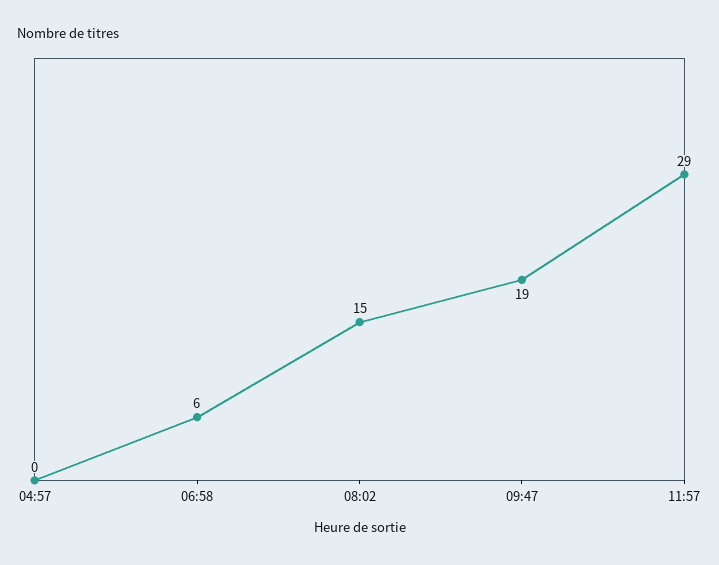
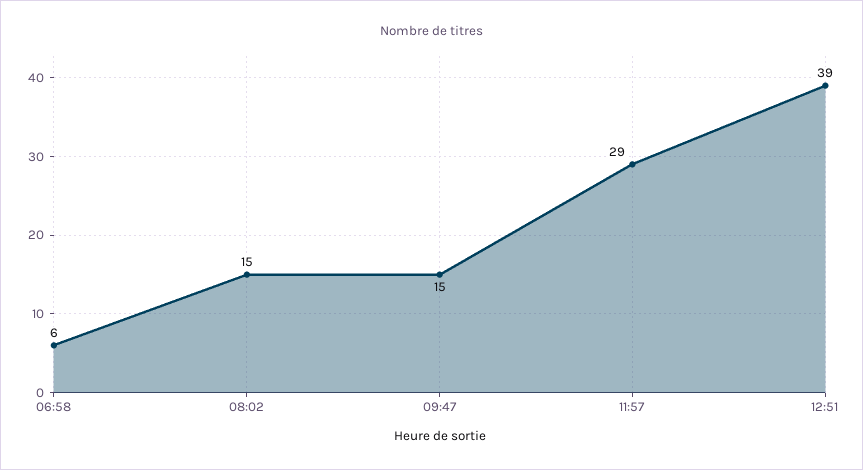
04:57: 0 -> none
09:47: 19 -> 15
12:51: none -> 39

